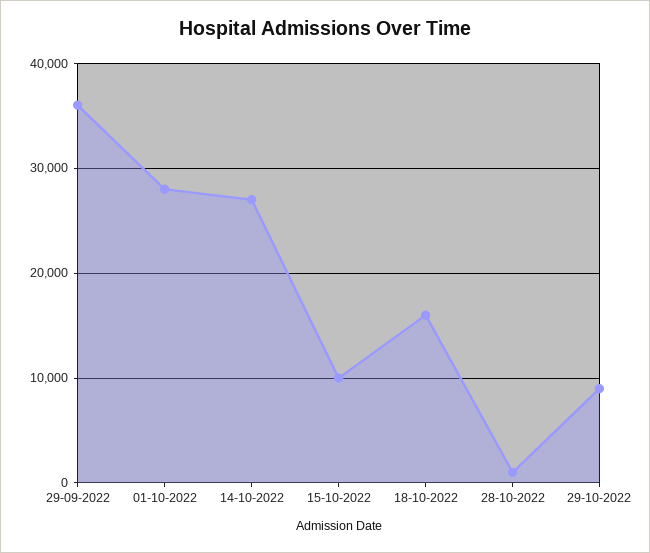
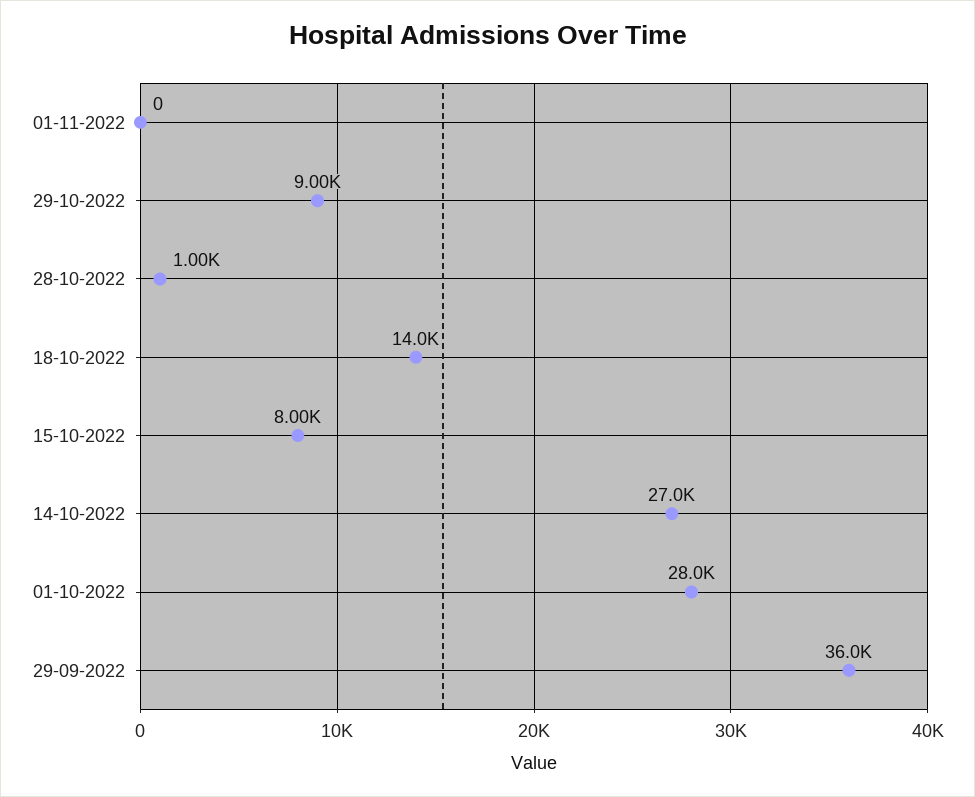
15-10-2022: 10000 -> 8000
18-10-2022: 16000 -> 14000
01-11-2022: none -> 0

